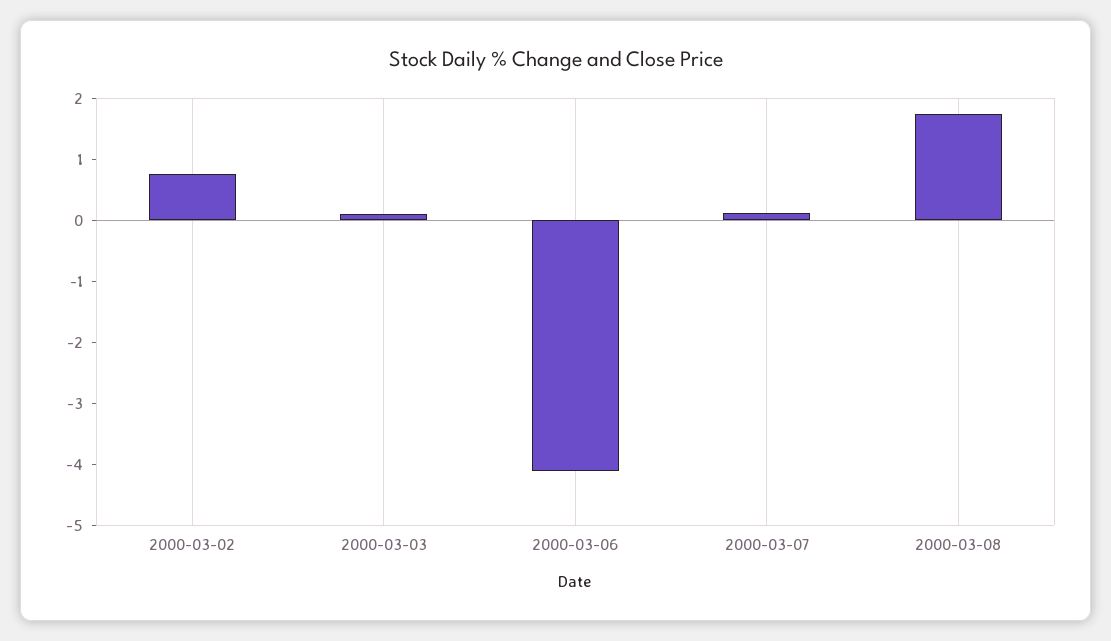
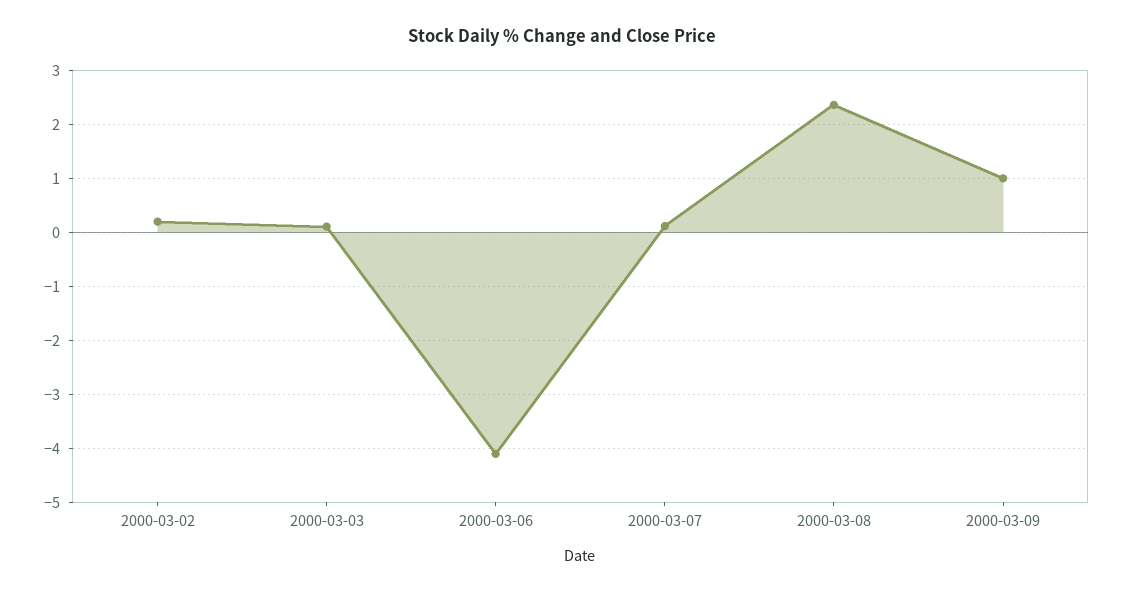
2000-03-02: 0.8 -> 0.2
2000-03-08: 1.8 -> 2.4
2000-03-09: none -> 1

